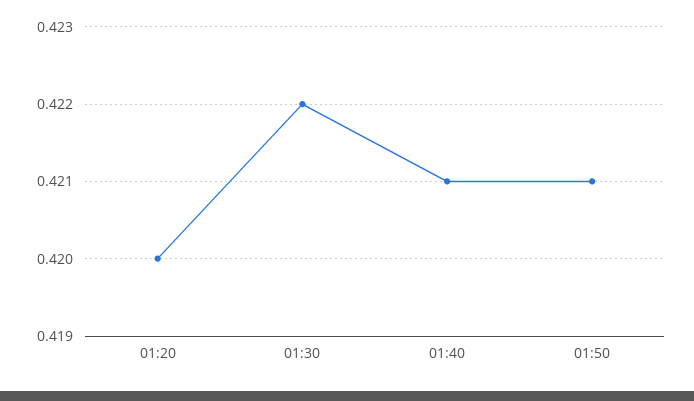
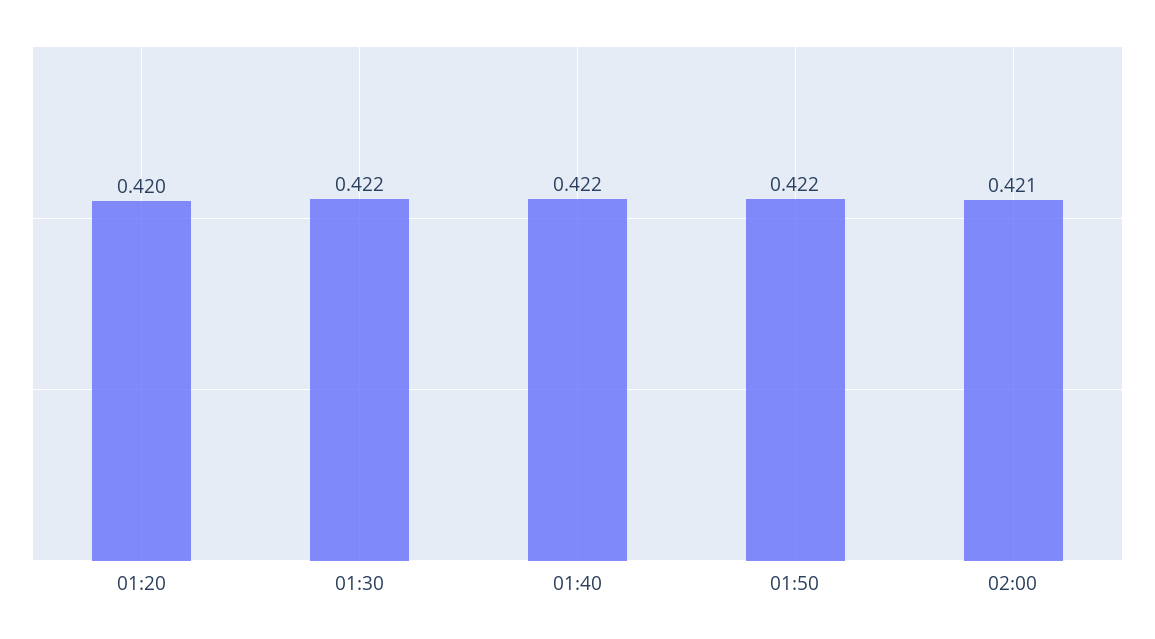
01:40: 0.421 -> 0.422
01:50: 0.421 -> 0.422
02:00: none -> 0.421

